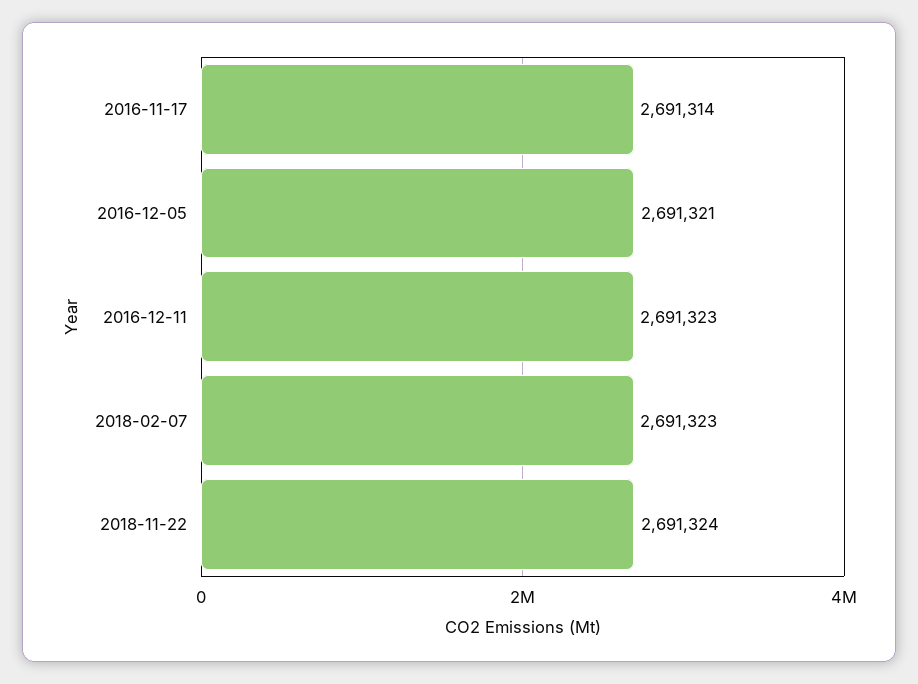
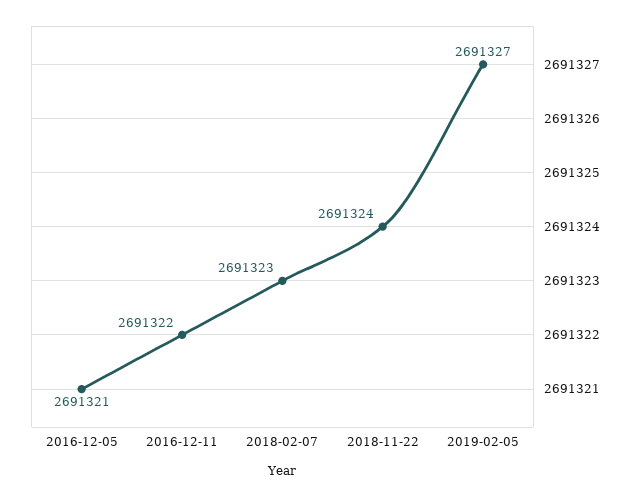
2016-11-17: 2691314 -> none
2016-12-11: 2691323 -> 2691322
2019-02-05: none -> 2691327

